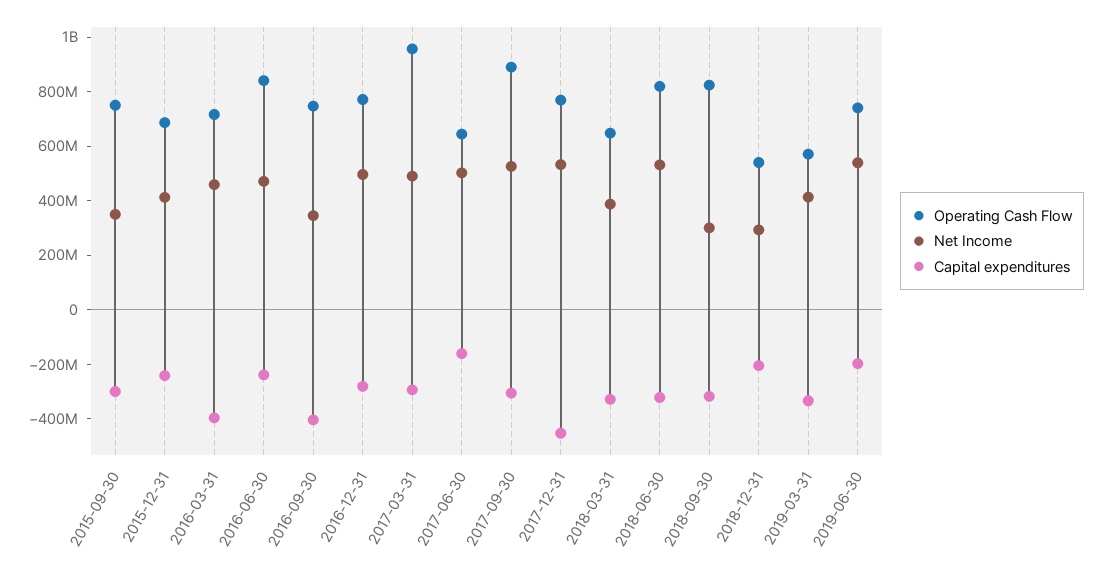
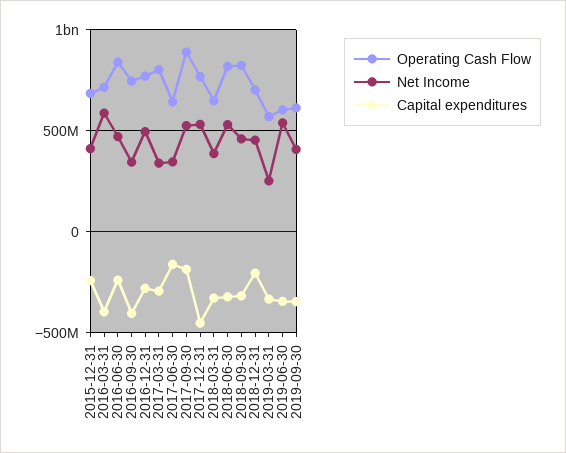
Operating Cash Flow, 2015-09-30: 750000000 -> none
Net Income, 2015-09-30: 350000000 -> none
Capital expenditures, 2015-09-30: -300000000 -> none
Net Income, 2016-03-31: 450000000 -> 600000000
Operating Cash Flow, 2017-03-31: 950000000 -> 800000000
Net Income, 2017-03-31: 500000000 -> 350000000
Net Income, 2017-06-30: 500000000 -> 350000000
Capital expenditures, 2017-09-30: -300000000 -> -200000000
Net Income, 2018-09-30: 300000000 -> 450000000
Operating Cash Flow, 2018-12-31: 550000000 -> 700000000
Net Income, 2018-12-31: 300000000 -> 450000000
Net Income, 2019-03-31: 400000000 -> 250000000
Operating Cash Flow, 2019-06-30: 750000000 -> 600000000
Capital expenditures, 2019-06-30: -200000000 -> -350000000
Operating Cash Flow, 2019-09-30: none -> 600000000
Net Income, 2019-09-30: none -> 400000000
Capital expenditures, 2019-09-30: none -> -350000000

